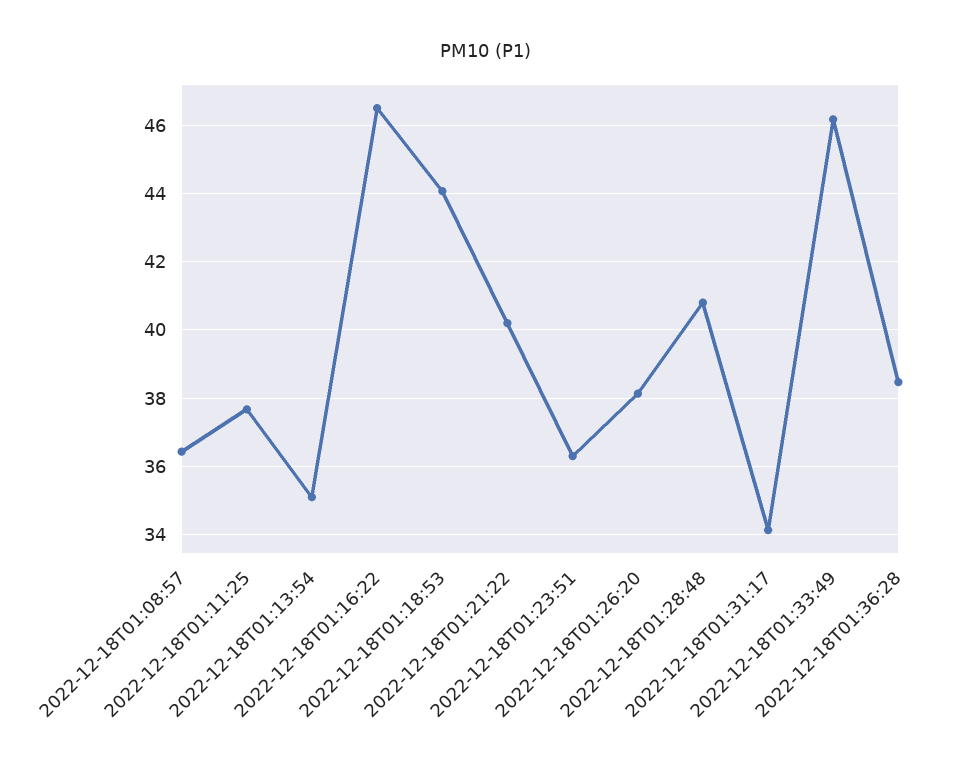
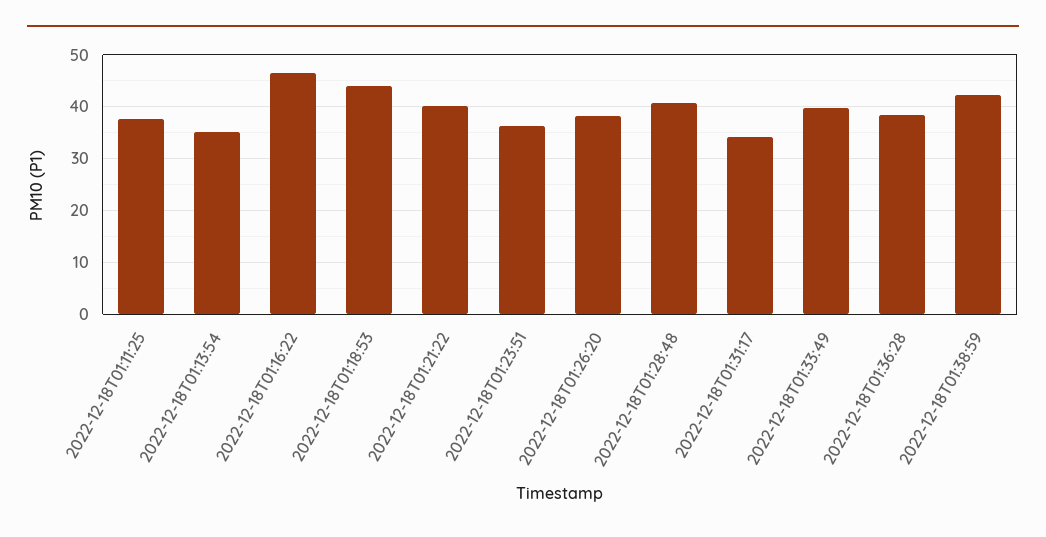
2022-12-18T01:08:57: 36.4 -> none
2022-12-18T01:33:49: 46.2 -> 40
2022-12-18T01:38:59: none -> 42

